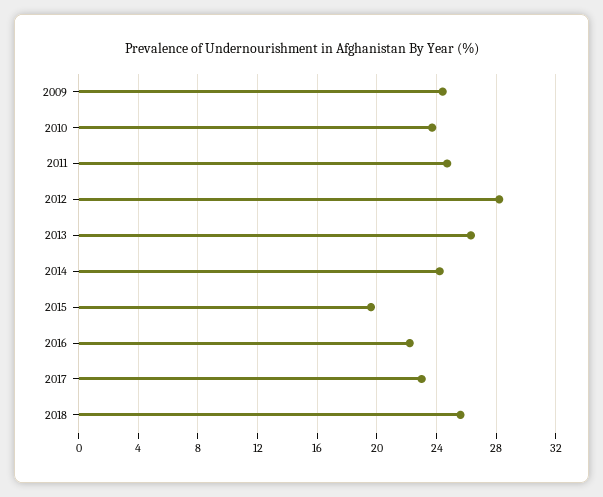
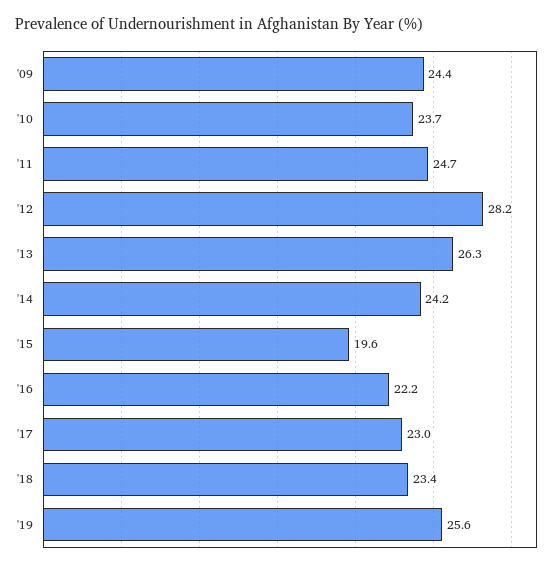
2018: 25.5 -> 23.4
'19: none -> 25.6

